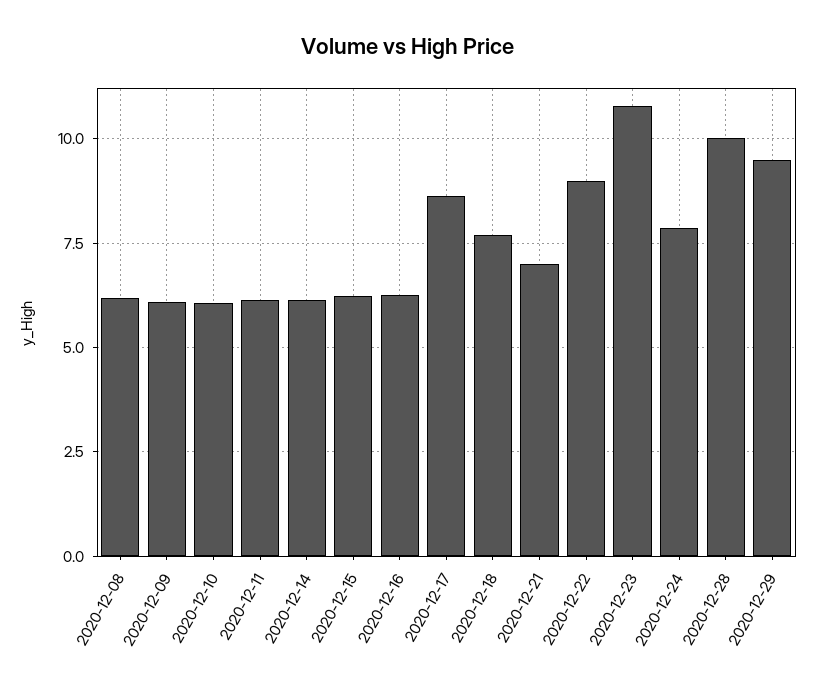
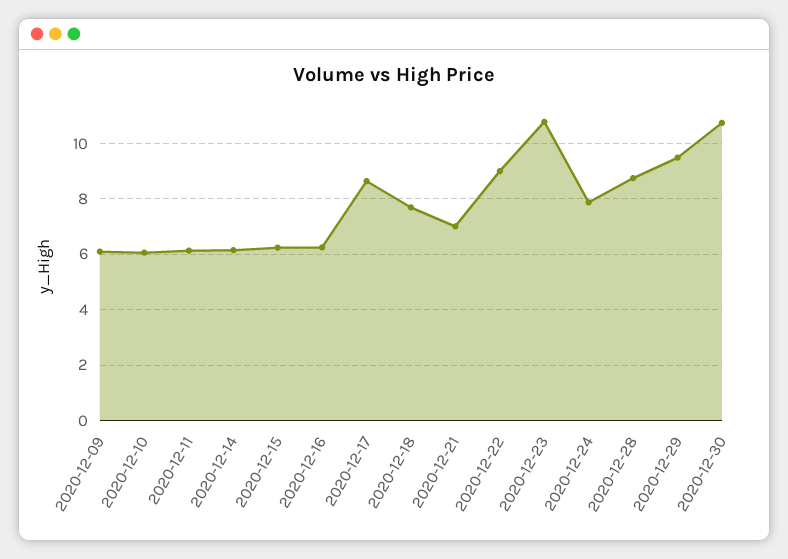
2020-12-08: 6.25 -> none
2020-12-28: 10 -> 8.75
2020-12-30: none -> 10.75

